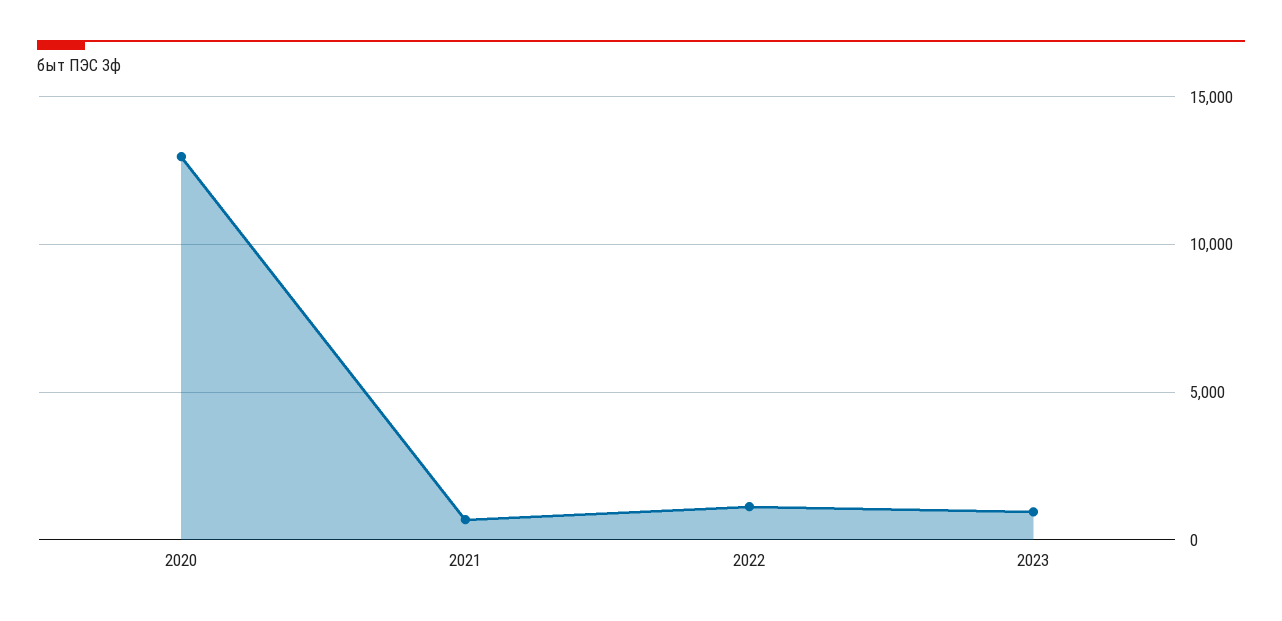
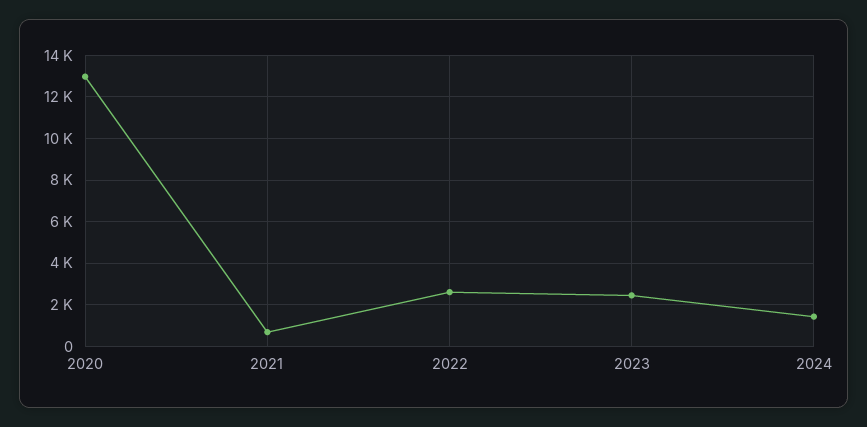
2022: 1000 -> 2500
2023: 1000 -> 2500
2024: none -> 1500

